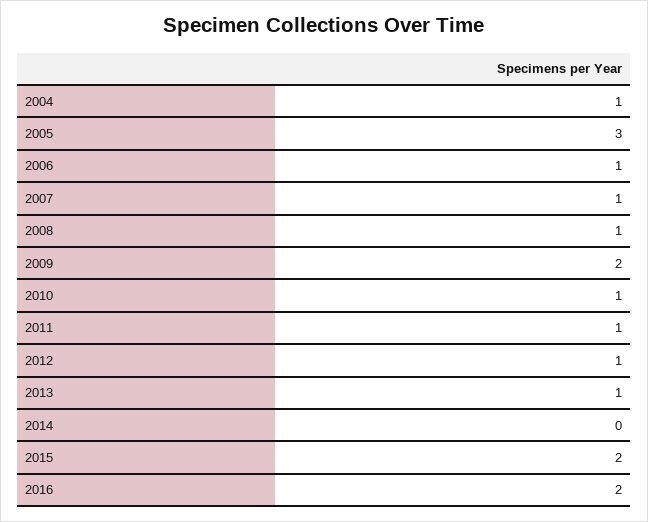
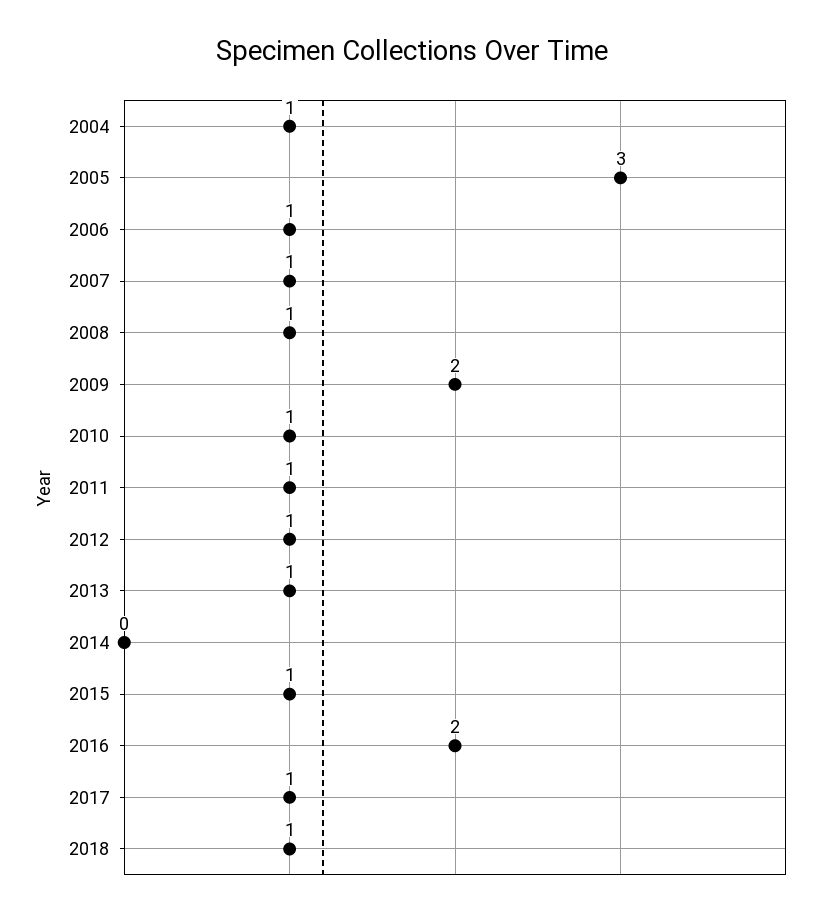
2015: 2 -> 1
2017: none -> 1
2018: none -> 1

